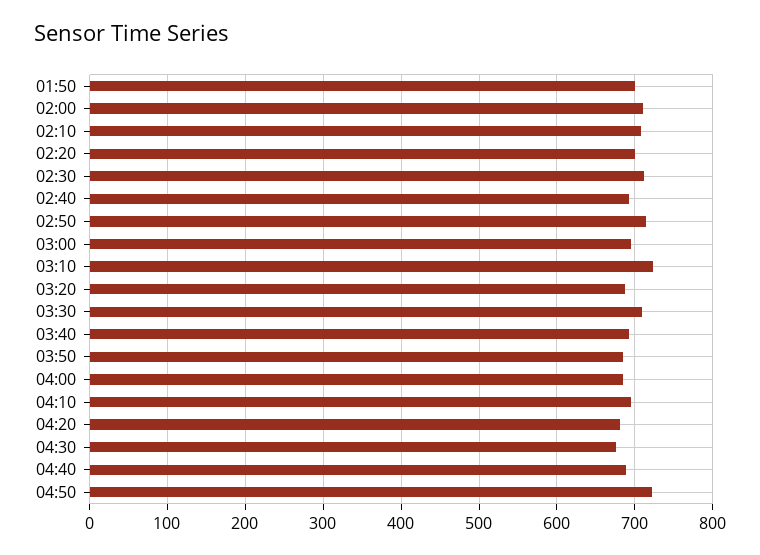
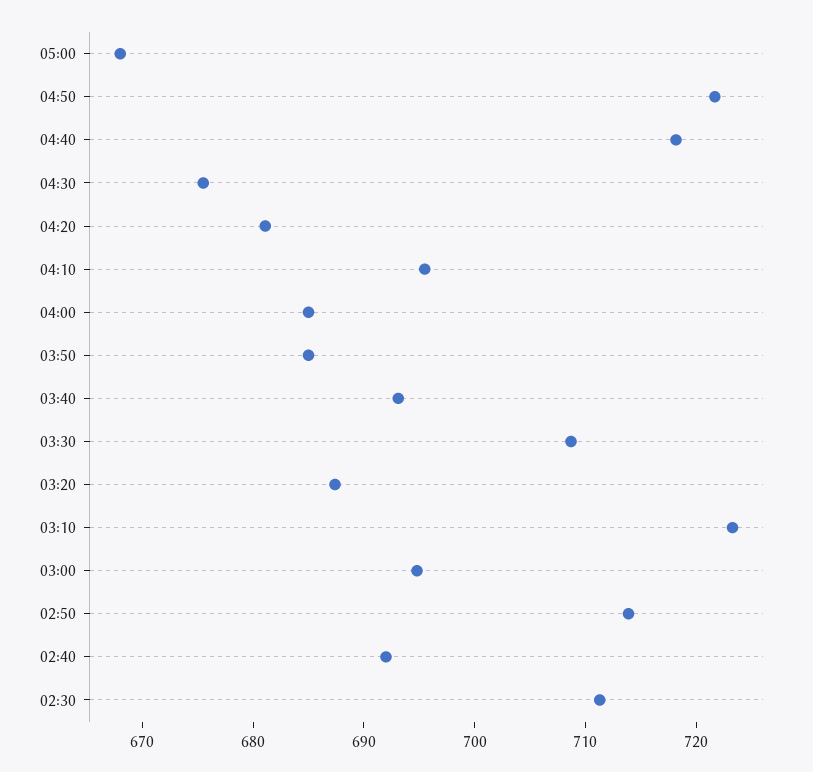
01:50: 700 -> none
02:00: 710 -> none
02:10: 710 -> none
02:20: 700 -> none
04:40: 690 -> 718
05:00: none -> 668

